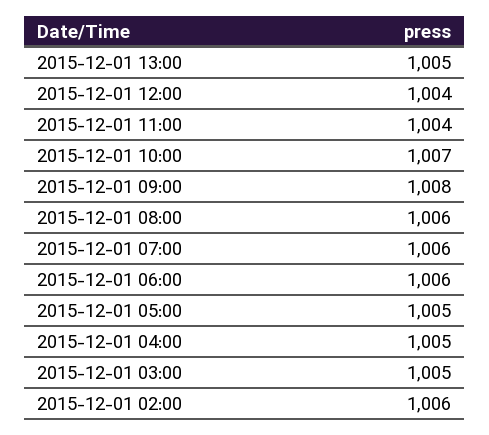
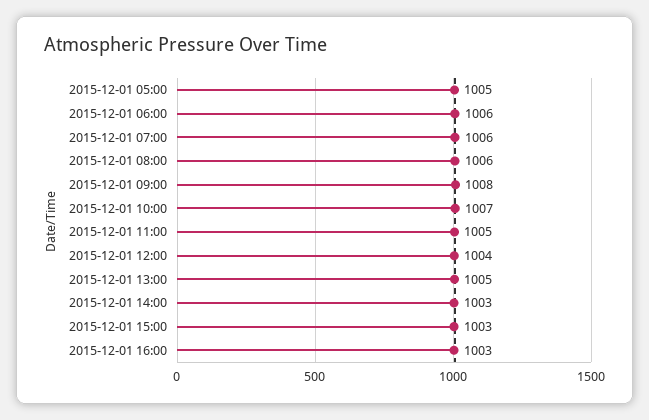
2015-12-01 11:00: 1004 -> 1005
2015-12-01 04:00: 1005 -> none
2015-12-01 03:00: 1005 -> none
2015-12-01 02:00: 1006 -> none
2015-12-01 14:00: none -> 1003
2015-12-01 15:00: none -> 1003
2015-12-01 16:00: none -> 1003

